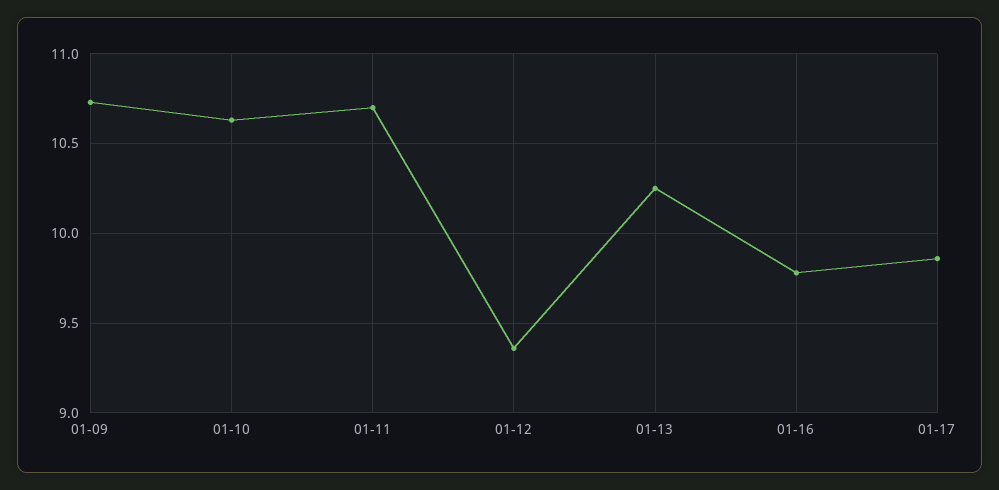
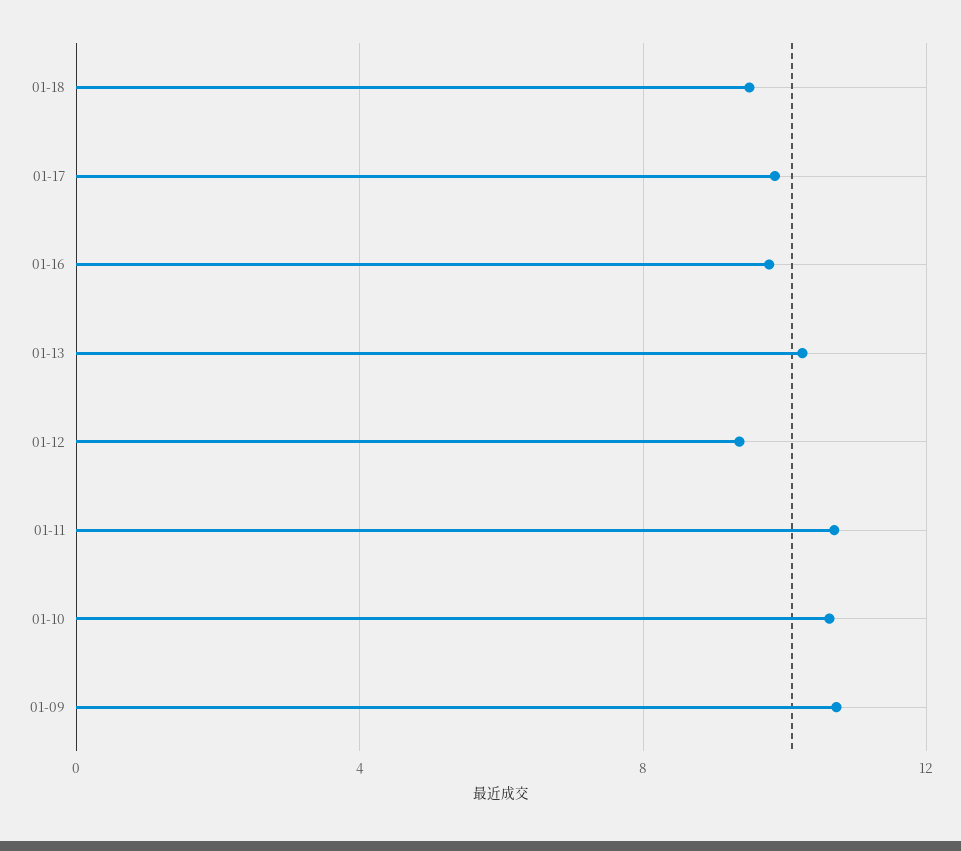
01-18: none -> 9.5

